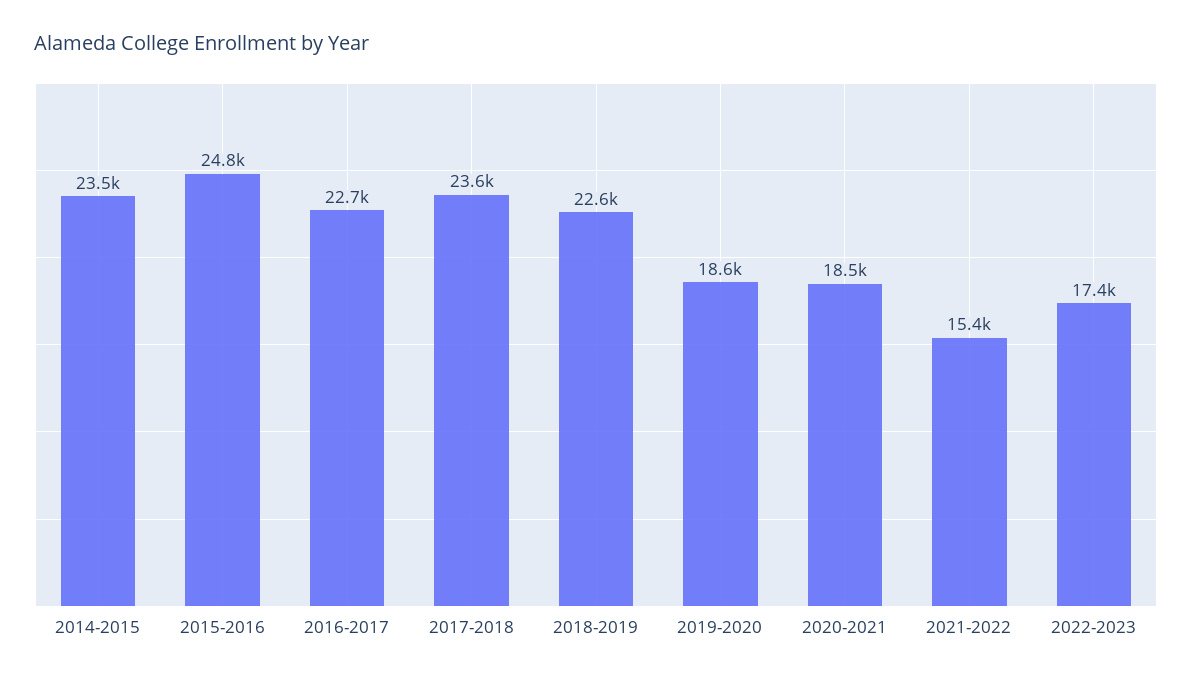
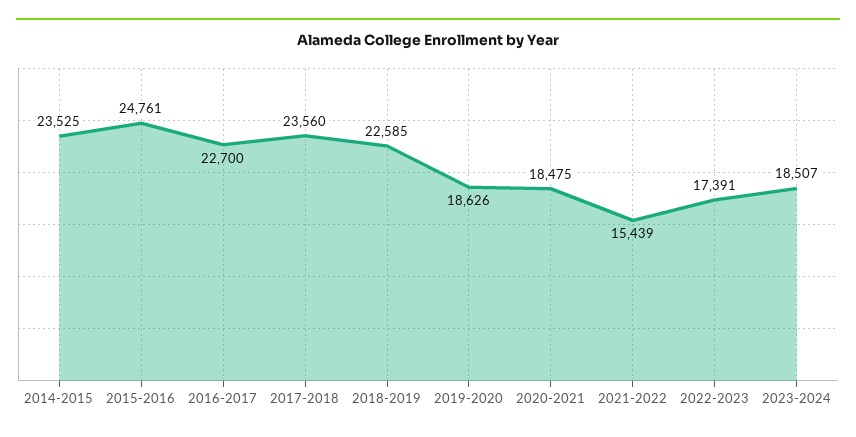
2023-2024: none -> 18507

